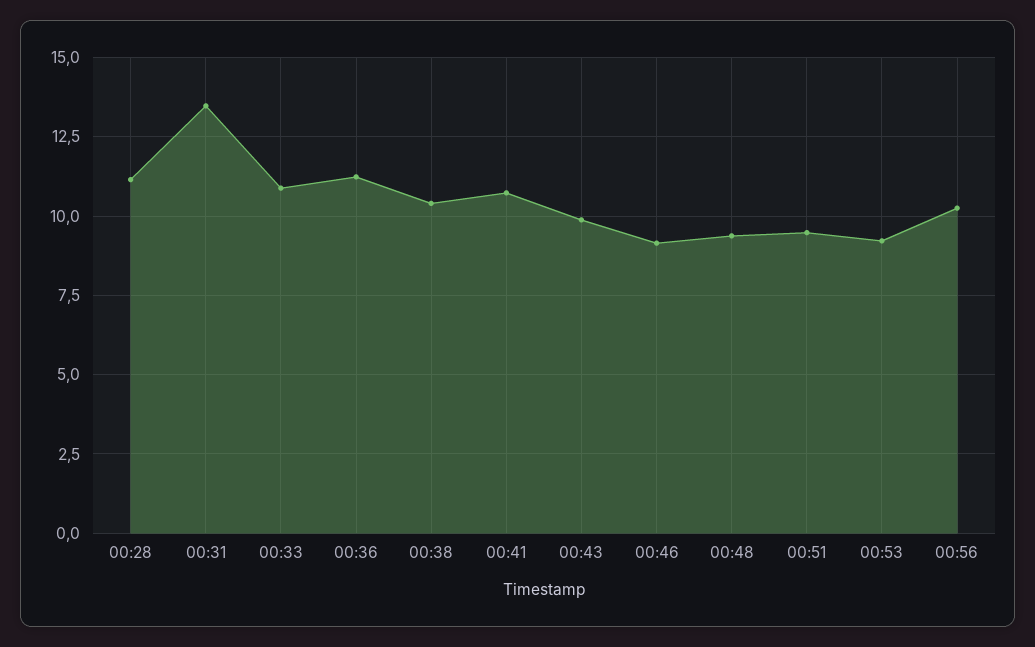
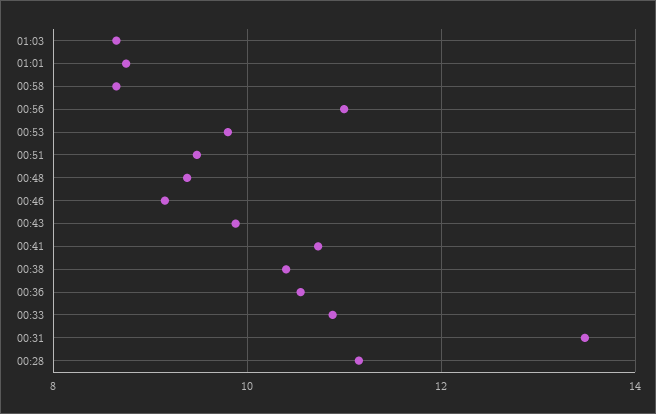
00:36: 11.25 -> 10.6
00:53: 9.25 -> 9.8
00:56: 10.25 -> 11
01:03: none -> 8.6
01:01: none -> 8.8
00:58: none -> 8.6

